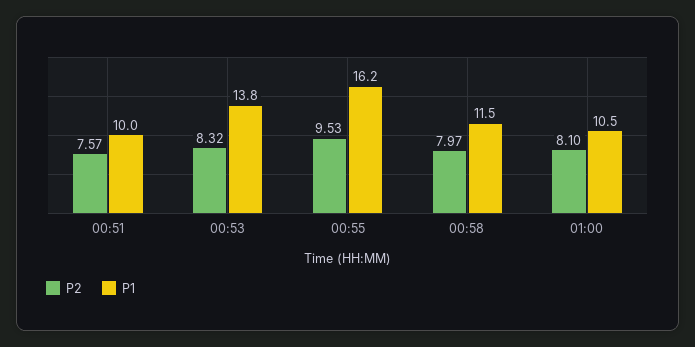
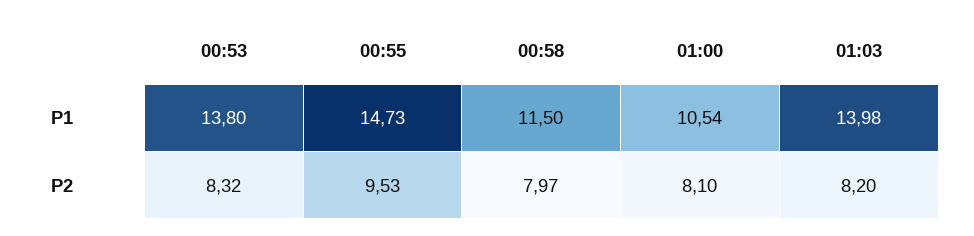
P2, 00:51: 7.57 -> none
P1, 00:51: 10 -> none
P1, 00:55: 16.2 -> 14.73
P1, 01:03: none -> 13.98
P2, 01:03: none -> 8.2

